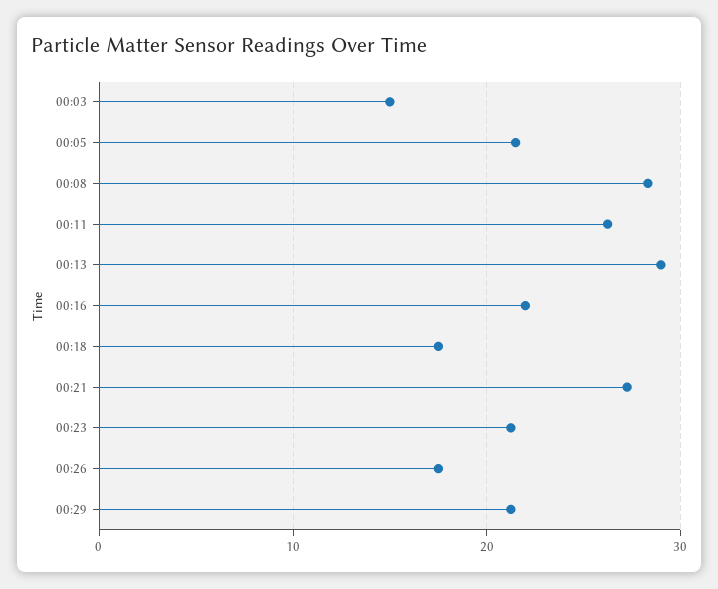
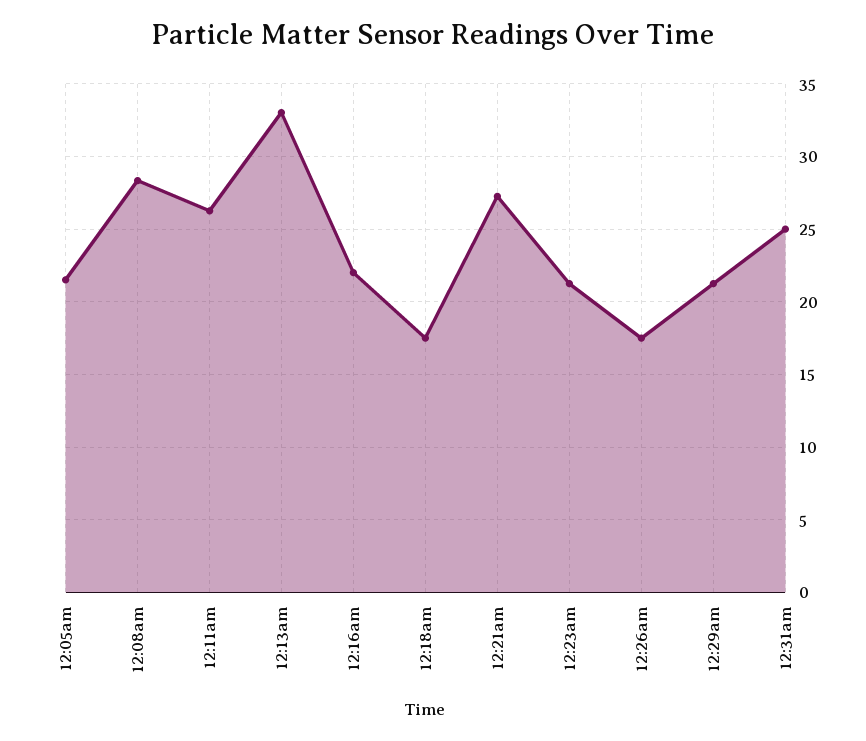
00:03: 15 -> none
00:13: 29 -> 33
12:31am: none -> 25

